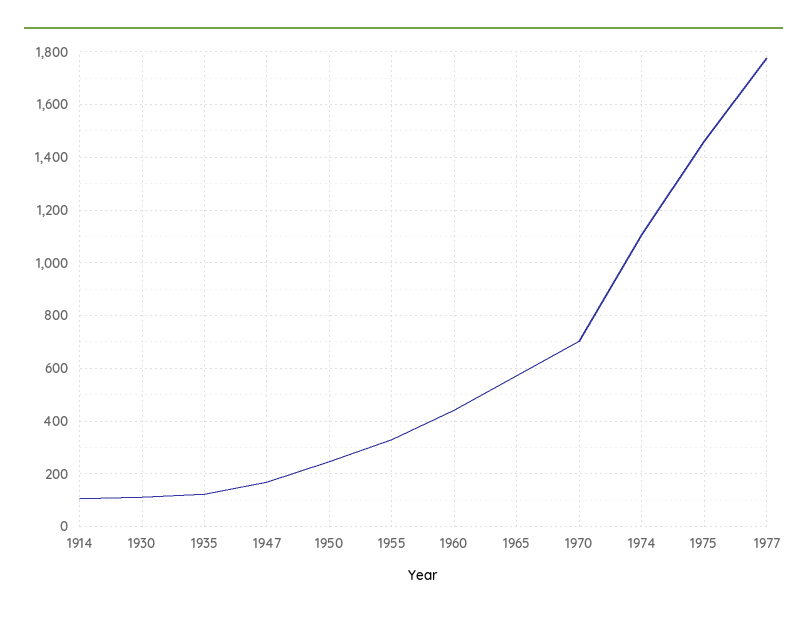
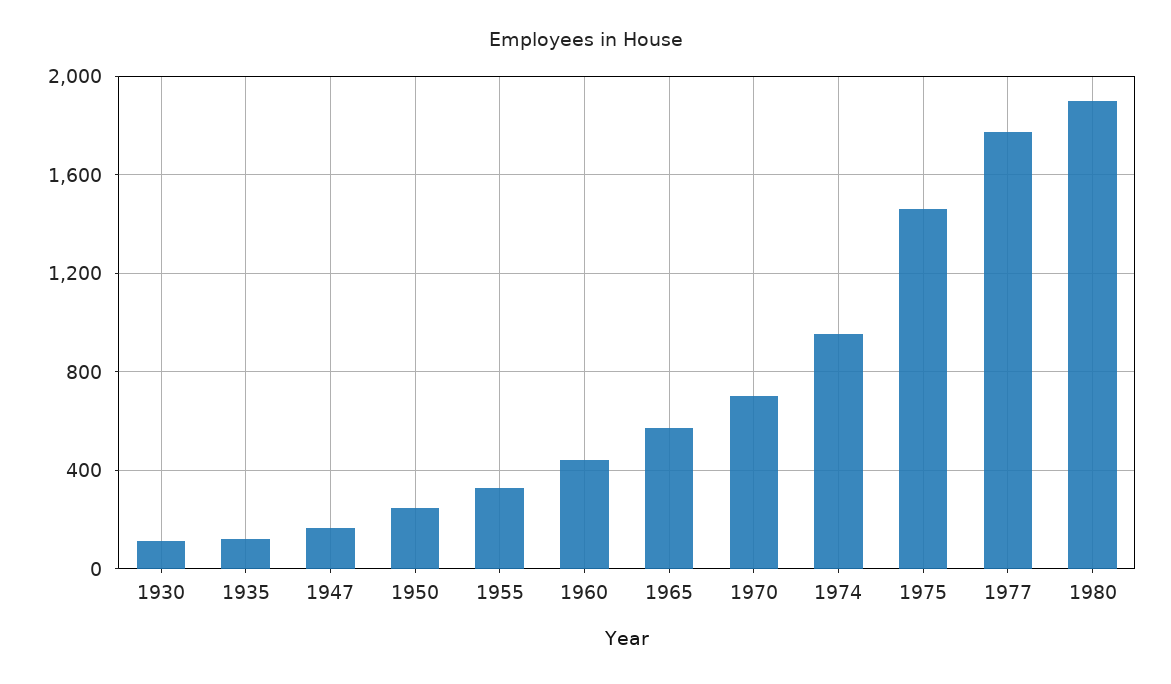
1914: 100 -> none
1974: 1100 -> 950
1980: none -> 1900

